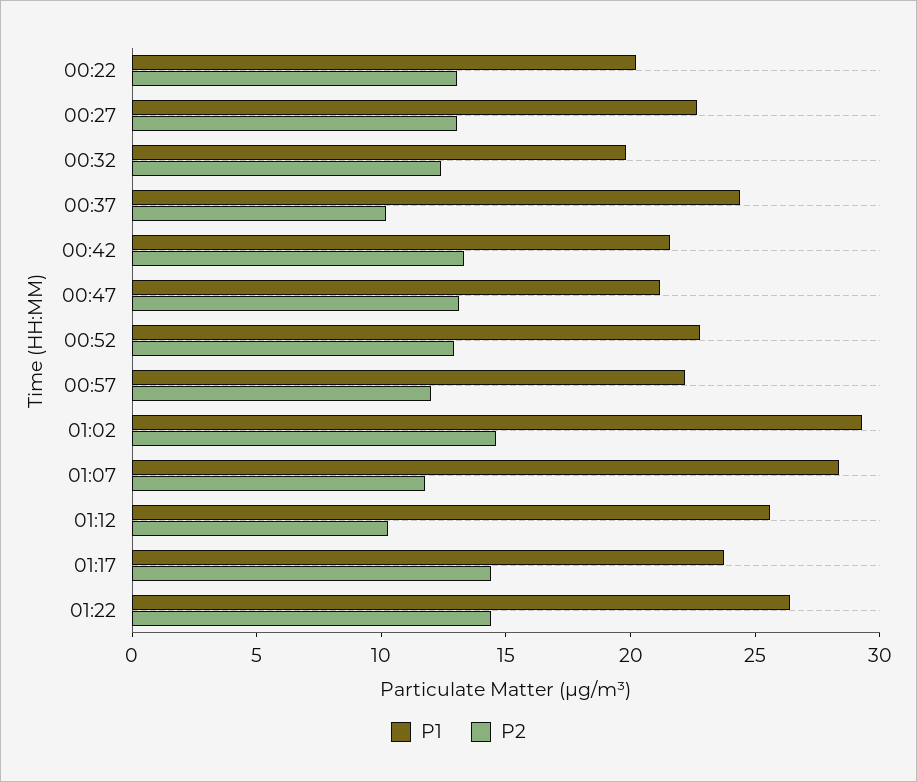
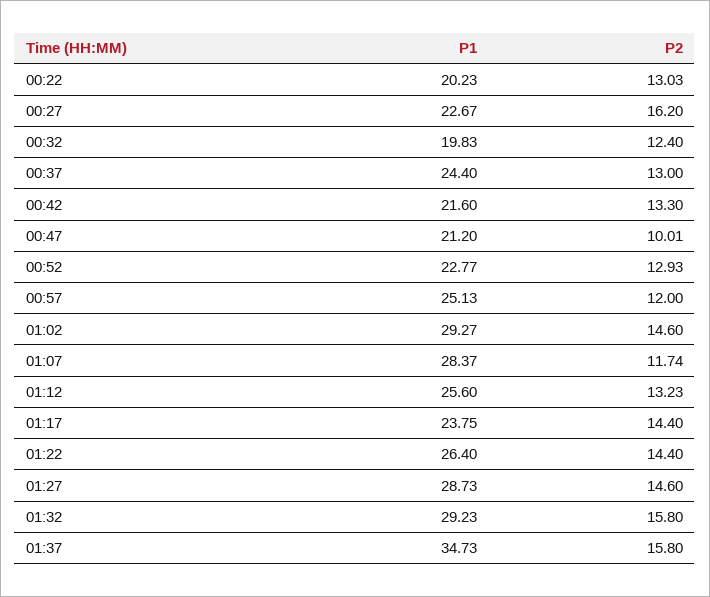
P2, 00:27: 13 -> 16.2
P2, 00:37: 10 -> 13
P2, 00:47: 13 -> 10.01
P1, 00:57: 22 -> 25.13
P2, 01:12: 10 -> 13.23
P1, 01:27: none -> 28.73
P2, 01:27: none -> 14.6
P1, 01:32: none -> 29.23
P2, 01:32: none -> 15.8
P1, 01:37: none -> 34.73
P2, 01:37: none -> 15.8

